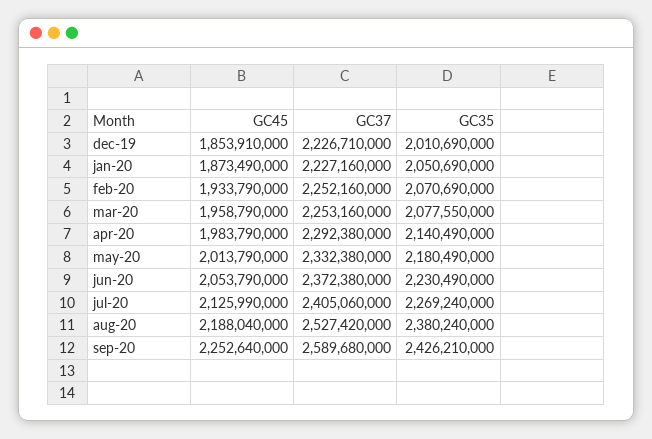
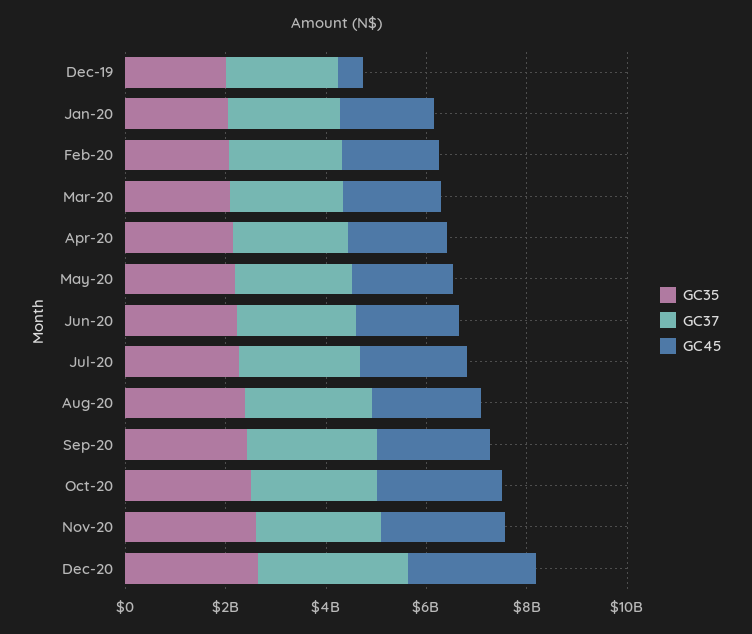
GC45, dec-19: 1853910000 -> 500000000
GC35, Oct-20: none -> 2500000000
GC37, Oct-20: none -> 2500000000
GC45, Oct-20: none -> 2500000000
GC35, Nov-20: none -> 2500000000
GC37, Nov-20: none -> 2500000000
GC45, Nov-20: none -> 2500000000
GC35, Dec-20: none -> 2500000000
GC37, Dec-20: none -> 3000000000
GC45, Dec-20: none -> 2500000000

